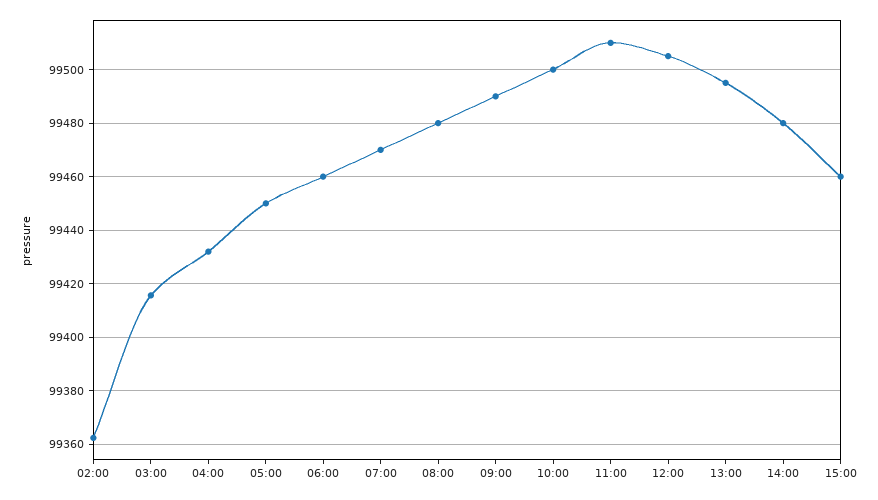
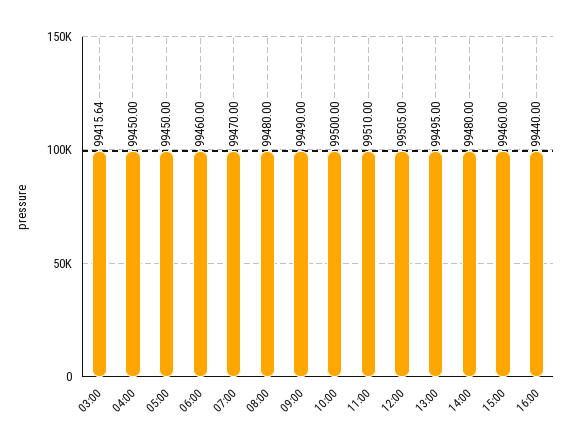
02:00: 99362.5 -> none
04:00: 99432.5 -> 99450
16:00: none -> 99440

